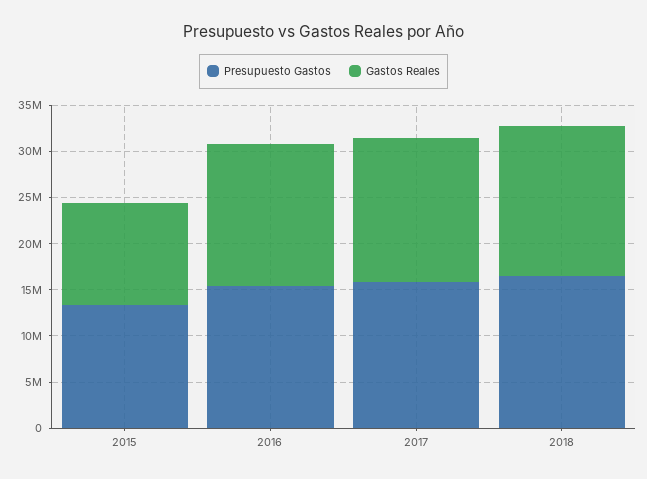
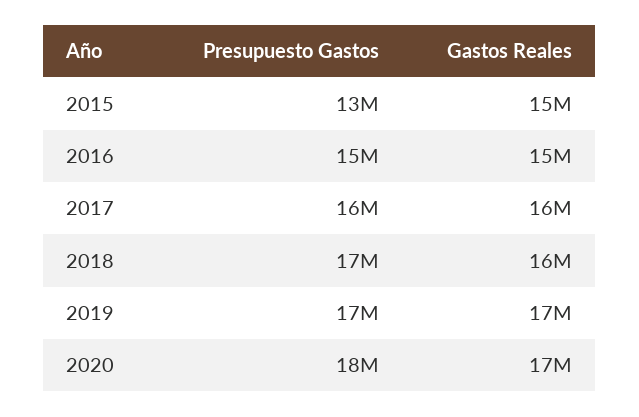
Gastos Reales, 2015: 11000000 -> 15000000
Presupuesto Gastos, 2019: none -> 17000000
Gastos Reales, 2019: none -> 17000000
Presupuesto Gastos, 2020: none -> 18000000
Gastos Reales, 2020: none -> 17000000

